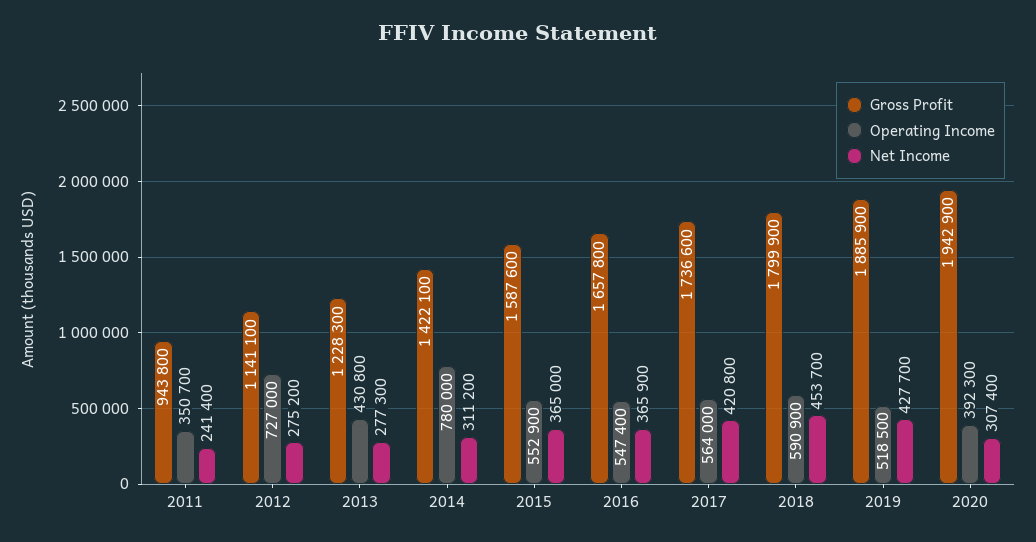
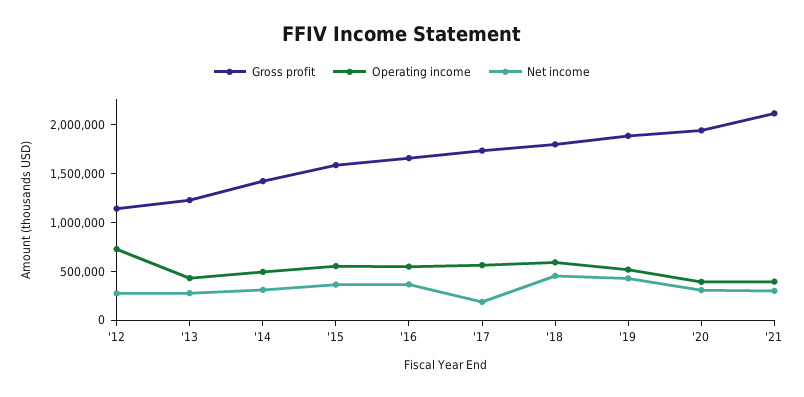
Gross Profit, 2011: 943800 -> none
Operating Income, 2011: 350700 -> none
Net Income, 2011: 241400 -> none
Operating Income, 2014: 780000 -> 500000
Net Income, 2017: 420800 -> 200000
Gross Profit, '21: none -> 2100000
Operating Income, '21: none -> 400000
Net Income, '21: none -> 300000

